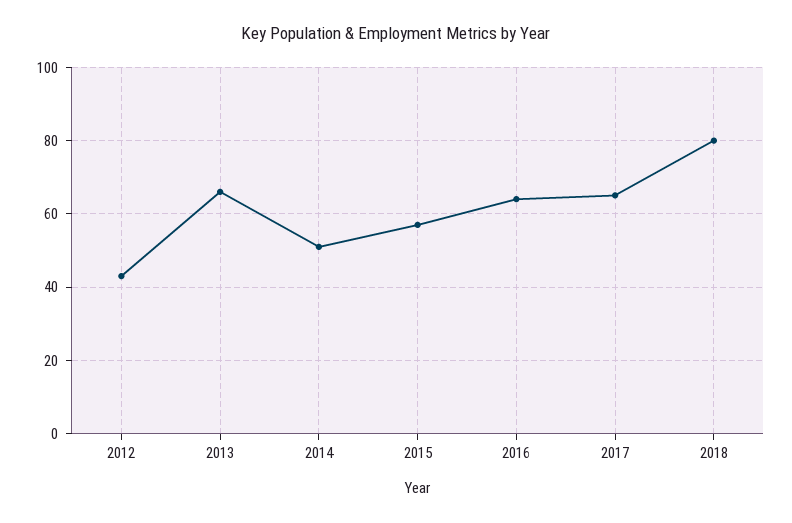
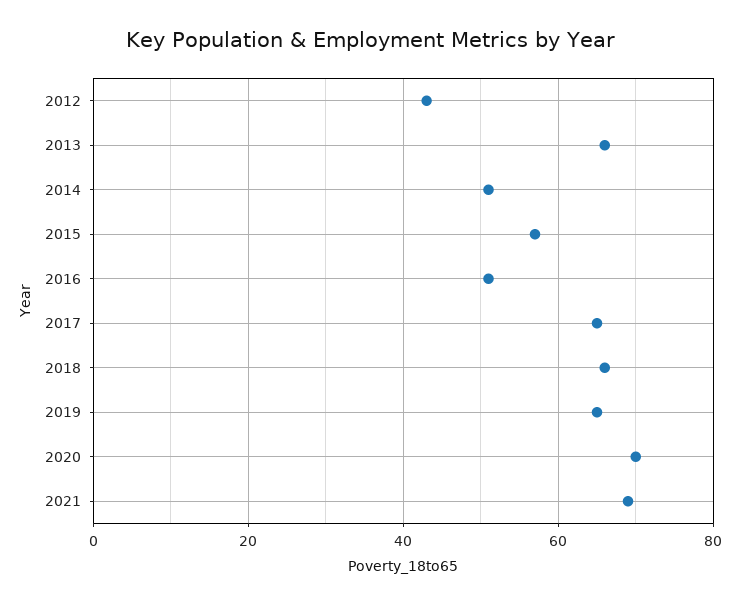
2016: 65 -> 50
2018: 80 -> 65
2019: none -> 65
2020: none -> 70
2021: none -> 70

